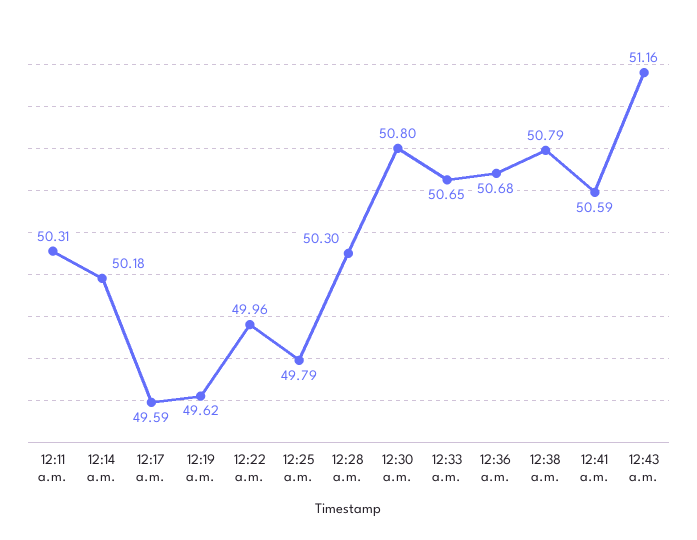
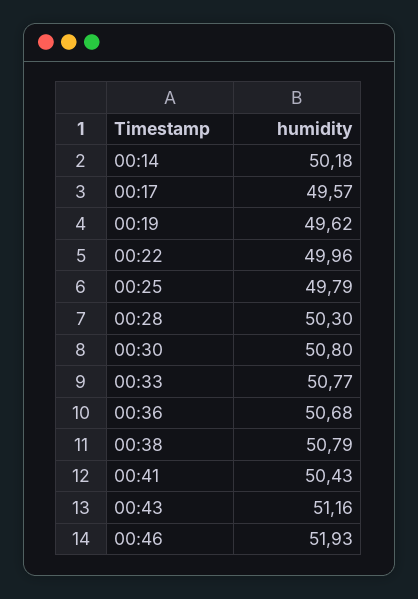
12:11 a.m.: 50.31 -> none
12:17 a.m.: 49.59 -> 49.57
12:33 a.m.: 50.65 -> 50.77
12:41 a.m.: 50.59 -> 50.43
00:46: none -> 51.93

